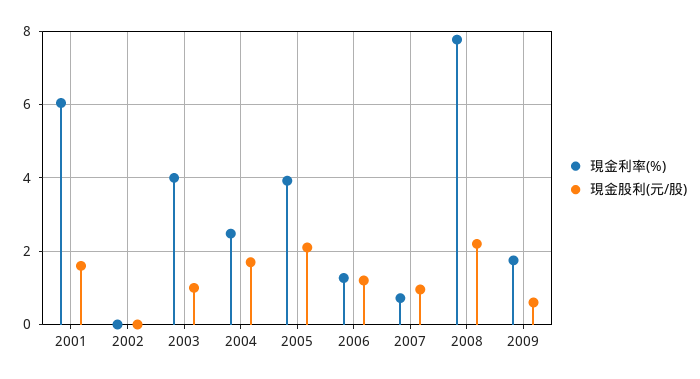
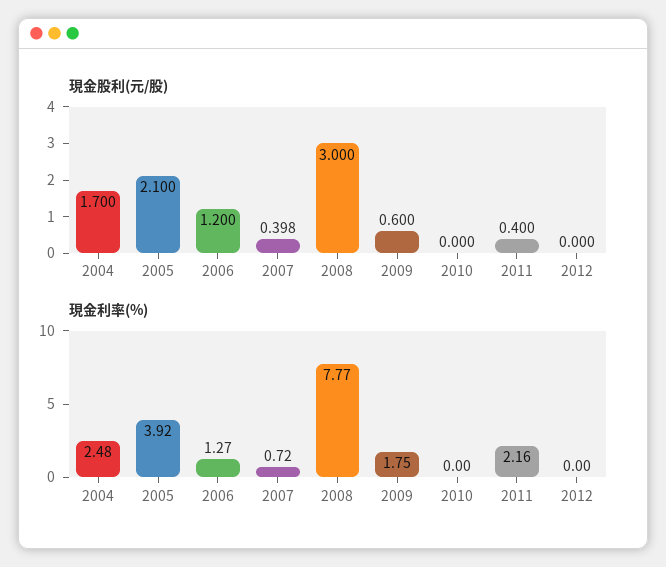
現金利率(%), 2001: 6 -> none
現金股利(元/股), 2001: 1.6 -> none
現金利率(%), 2002: 0 -> none
現金股利(元/股), 2002: 0 -> none
現金利率(%), 2003: 4 -> none
現金股利(元/股), 2003: 1 -> none
現金股利(元/股), 2007: 1 -> 0.398
現金股利(元/股), 2008: 2.2 -> 3
現金股利(元/股), 2010: none -> 0
現金股利(元/股), 2011: none -> 0.4
現金股利(元/股), 2012: none -> 0
現金利率(%), 2010: none -> 0
現金利率(%), 2011: none -> 2.16
現金利率(%), 2012: none -> 0

